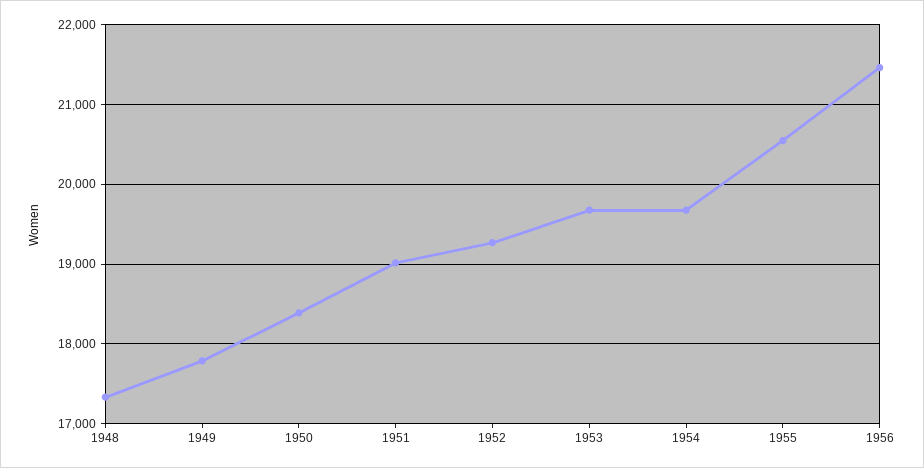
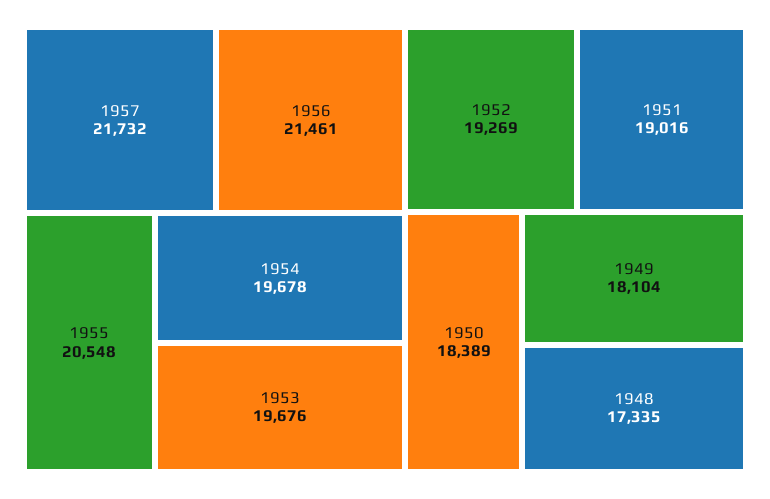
1949: 17800 -> 18104
1957: none -> 21732

